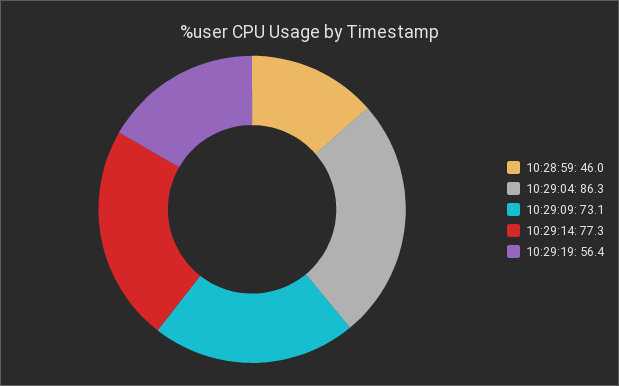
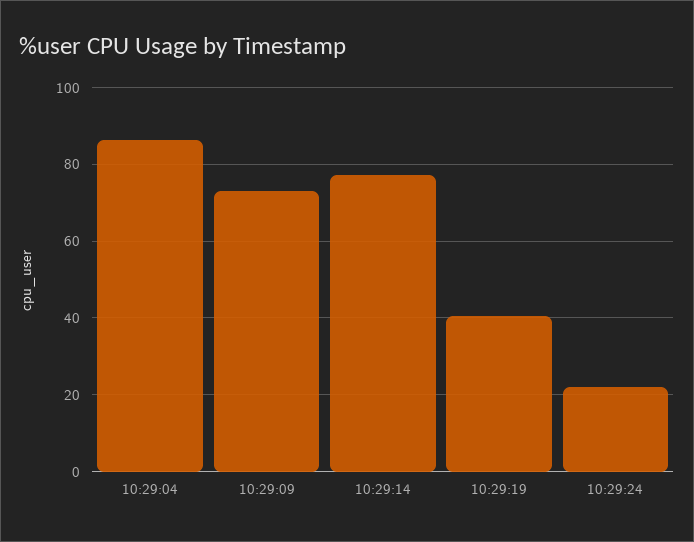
10:28:59: 46 -> none
10:29:19: 56.4 -> 40
10:29:24: none -> 22

